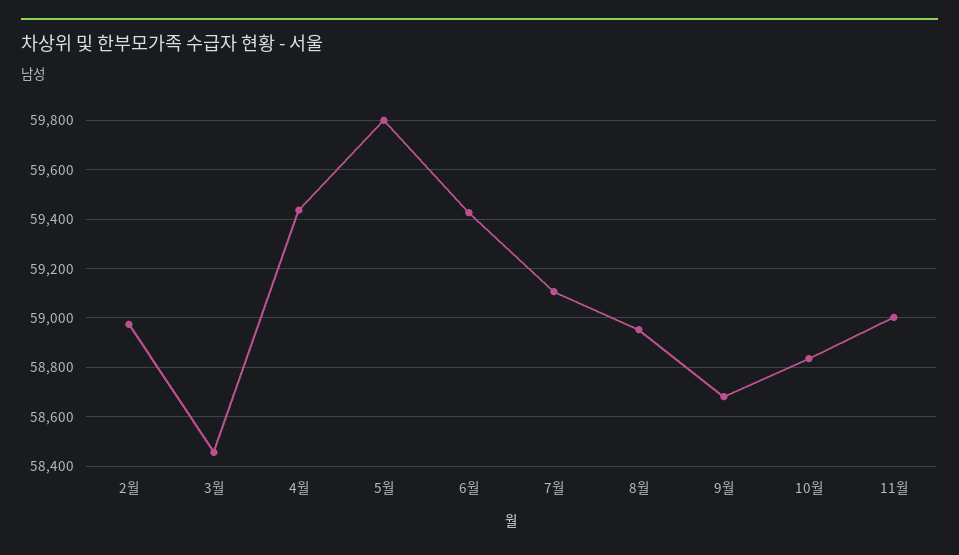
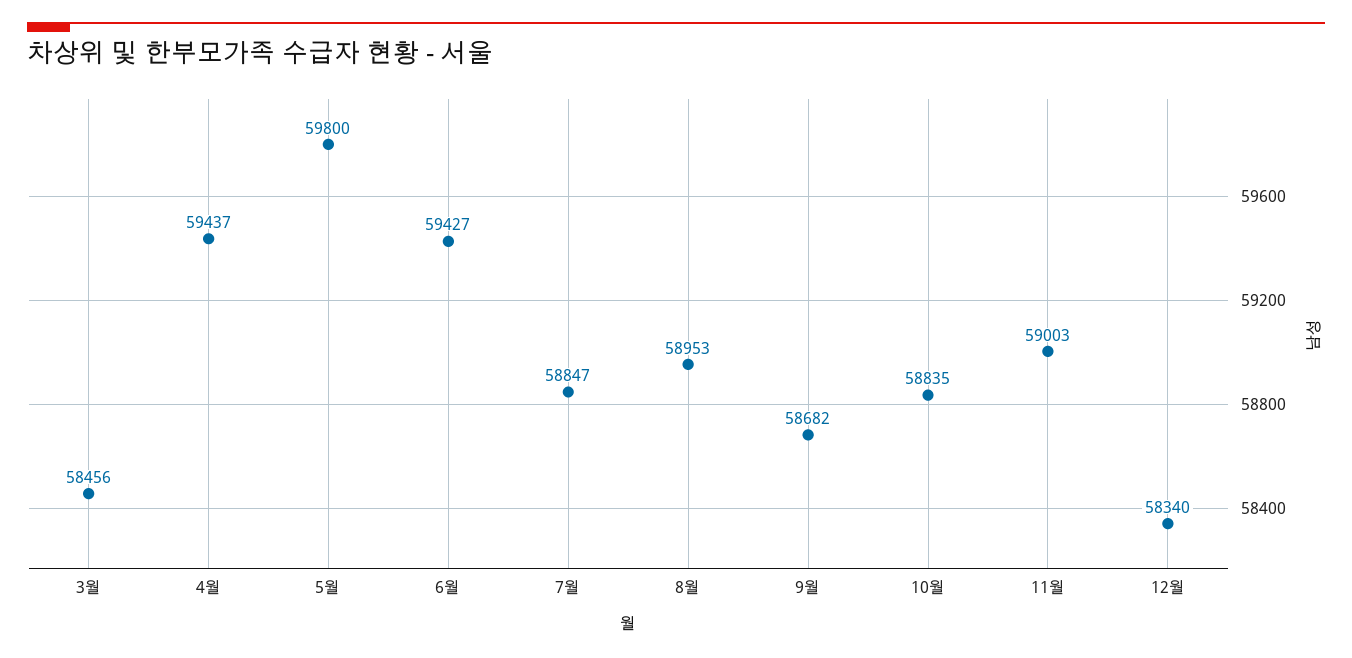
2월: 58975 -> none
7월: 59100 -> 58847
12월: none -> 58340

